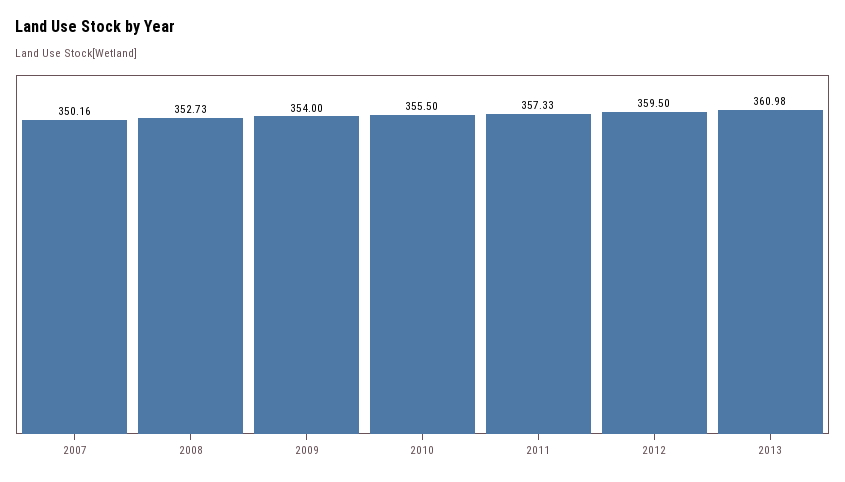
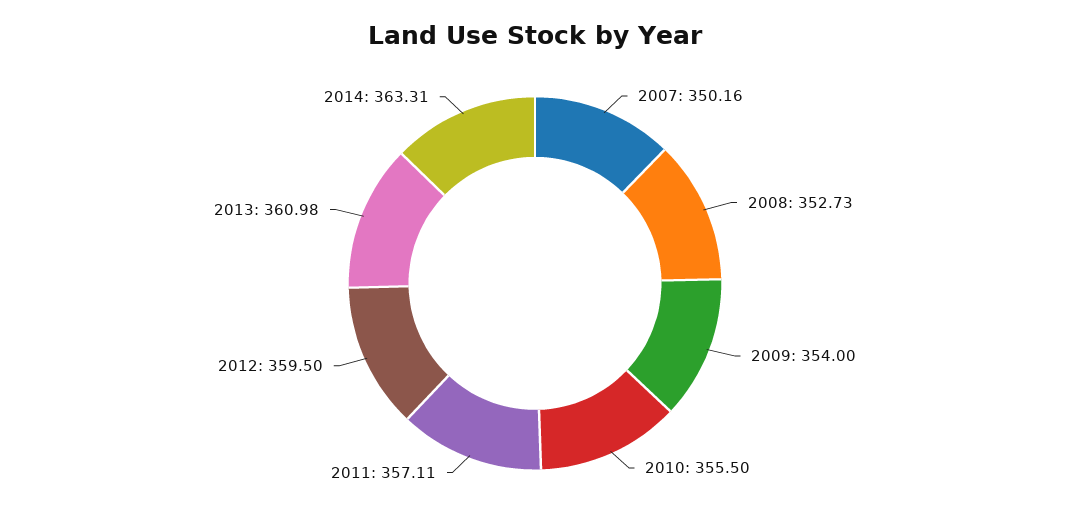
2011: 357.33 -> 357.11
2014: none -> 363.31

